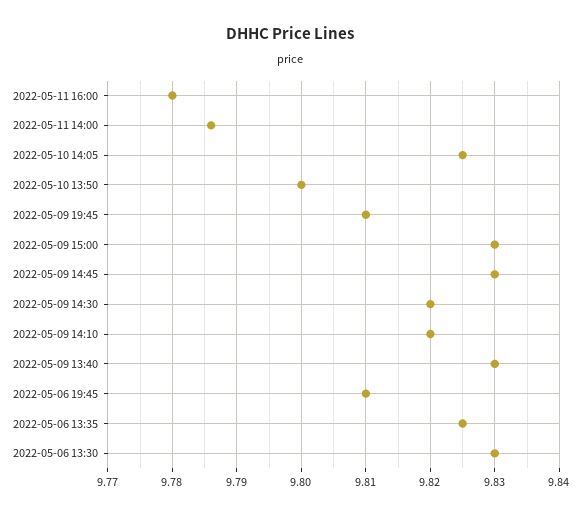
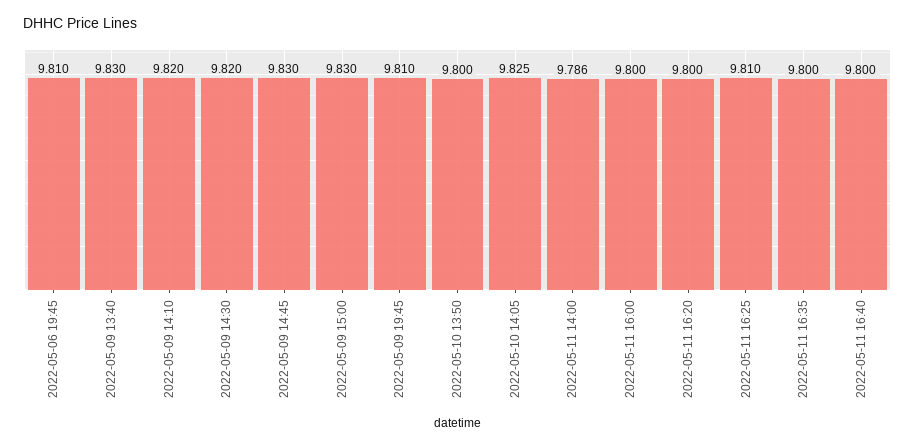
2022-05-11 16:00: 9.78 -> 9.8
2022-05-06 13:35: 9.825 -> none
2022-05-06 13:30: 9.83 -> none
2022-05-11 16:20: none -> 9.8
2022-05-11 16:25: none -> 9.81
2022-05-11 16:35: none -> 9.8
2022-05-11 16:40: none -> 9.8

